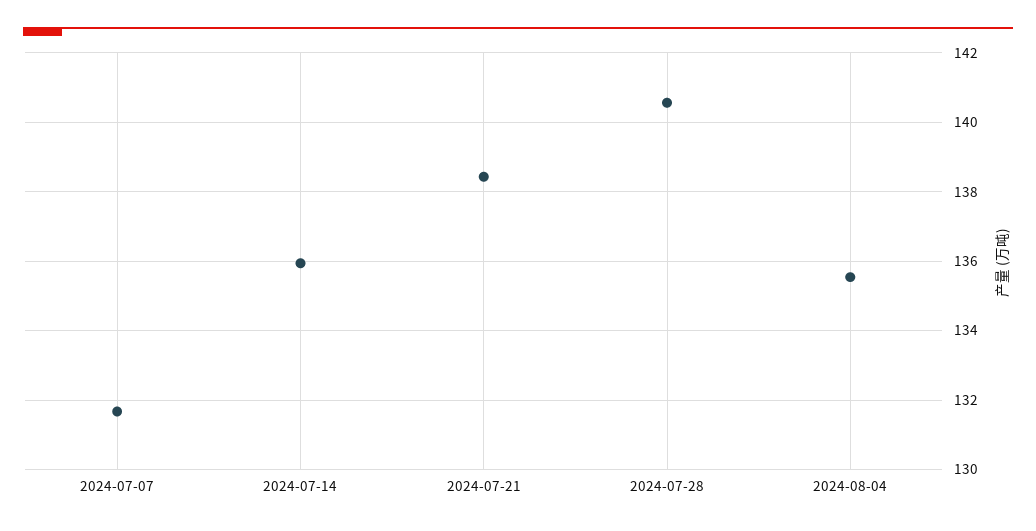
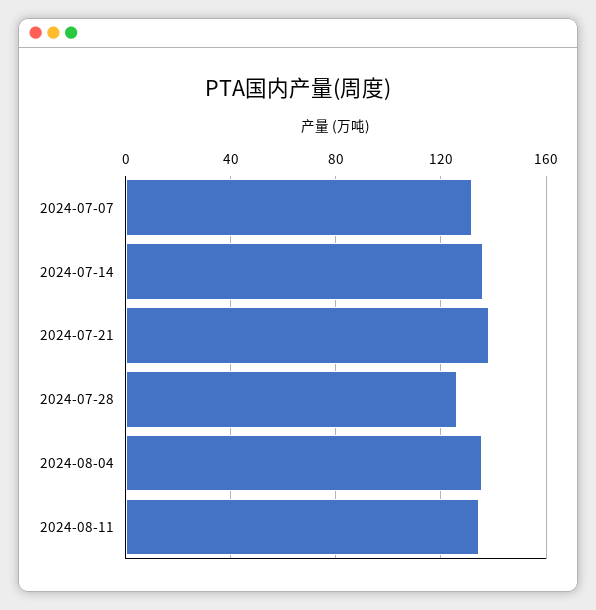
2024-07-28: 140.6 -> 125
2024-08-11: none -> 135

